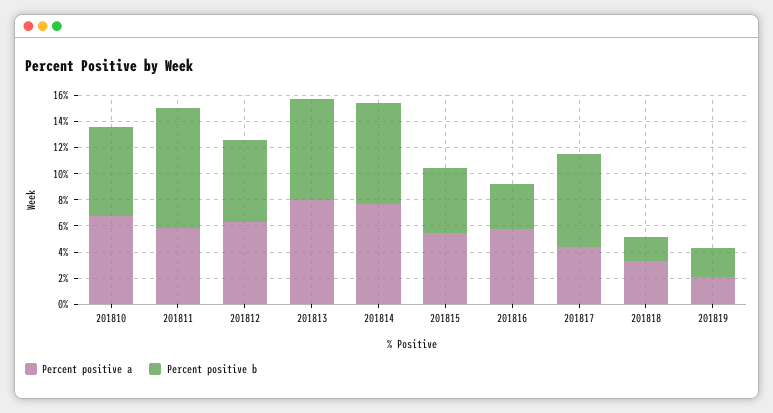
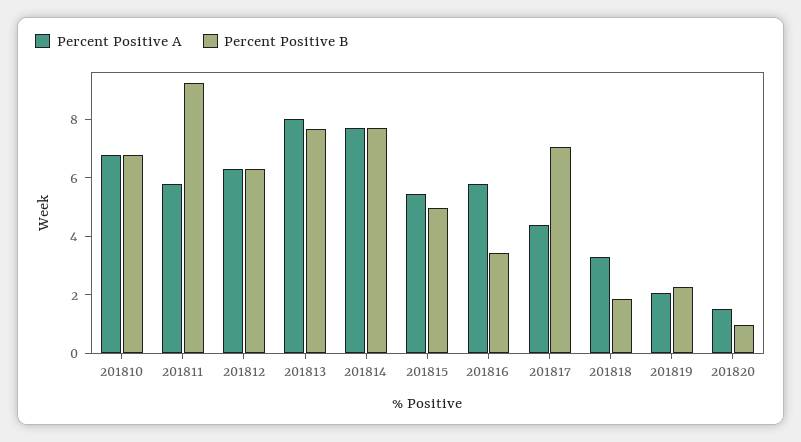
Percent positive a, 201820: none -> 1.5
Percent positive b, 201820: none -> 1

